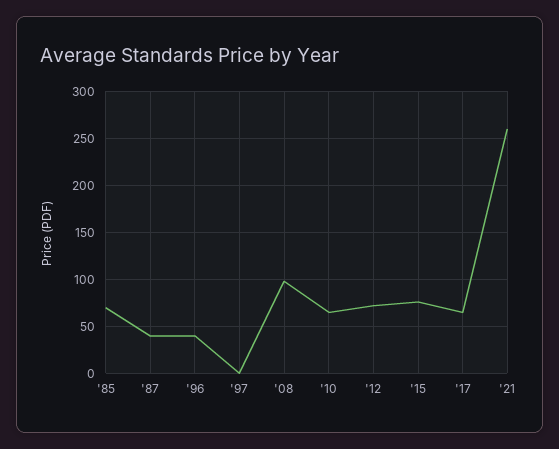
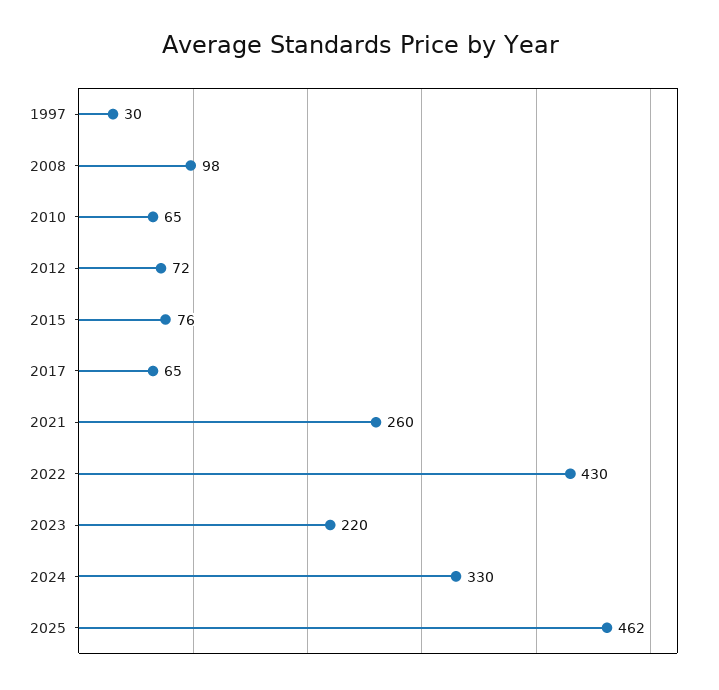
'85: 70 -> none
'87: 40 -> none
'96: 40 -> none
'97: 0 -> 30
2022: none -> 430
2023: none -> 220
2024: none -> 330
2025: none -> 462

